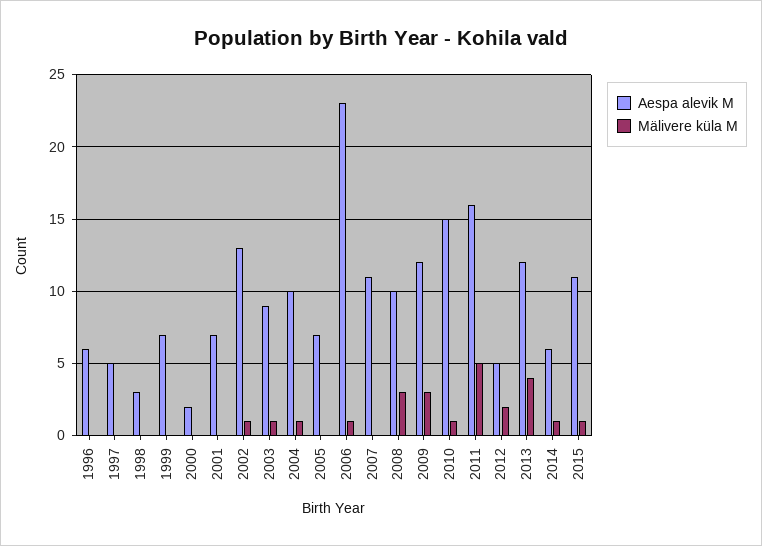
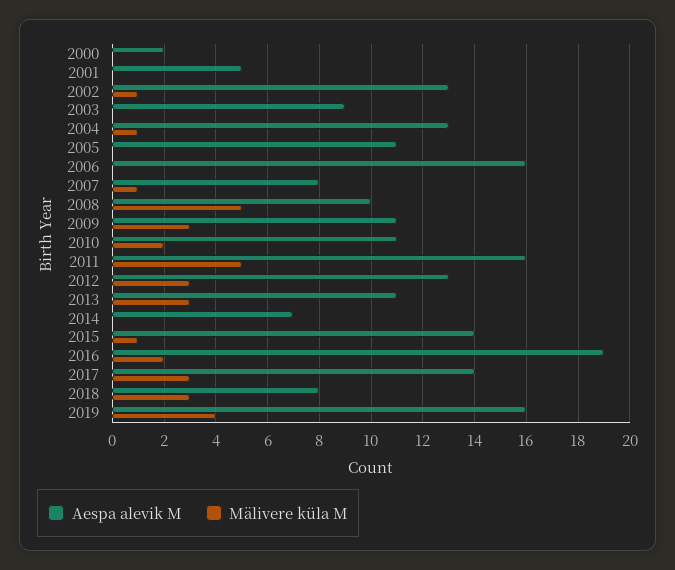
Aespa alevik M, 1996: 6 -> none
Mälivere küla M, 1996: 0 -> none
Aespa alevik M, 1997: 5 -> none
Mälivere küla M, 1997: 0 -> none
Aespa alevik M, 1998: 3 -> none
Mälivere küla M, 1998: 0 -> none
Aespa alevik M, 1999: 7 -> none
Mälivere küla M, 1999: 0 -> none
Aespa alevik M, 2001: 7 -> 5
Mälivere küla M, 2003: 1 -> 0
Aespa alevik M, 2004: 10 -> 13
Aespa alevik M, 2005: 7 -> 11
Aespa alevik M, 2006: 23 -> 16
Mälivere küla M, 2006: 1 -> 0
Aespa alevik M, 2007: 11 -> 8
Mälivere küla M, 2007: 0 -> 1
Mälivere küla M, 2008: 3 -> 5
Aespa alevik M, 2009: 12 -> 11
Aespa alevik M, 2010: 15 -> 11
Mälivere küla M, 2010: 1 -> 2
Aespa alevik M, 2012: 5 -> 13
Mälivere küla M, 2012: 2 -> 3
Aespa alevik M, 2013: 12 -> 11
Mälivere küla M, 2013: 4 -> 3
Aespa alevik M, 2014: 6 -> 7
Mälivere küla M, 2014: 1 -> 0
Aespa alevik M, 2015: 11 -> 14
Aespa alevik M, 2016: none -> 19
Mälivere küla M, 2016: none -> 2
Aespa alevik M, 2017: none -> 14
Mälivere küla M, 2017: none -> 3
Aespa alevik M, 2018: none -> 8
Mälivere küla M, 2018: none -> 3
Aespa alevik M, 2019: none -> 16
Mälivere küla M, 2019: none -> 4

